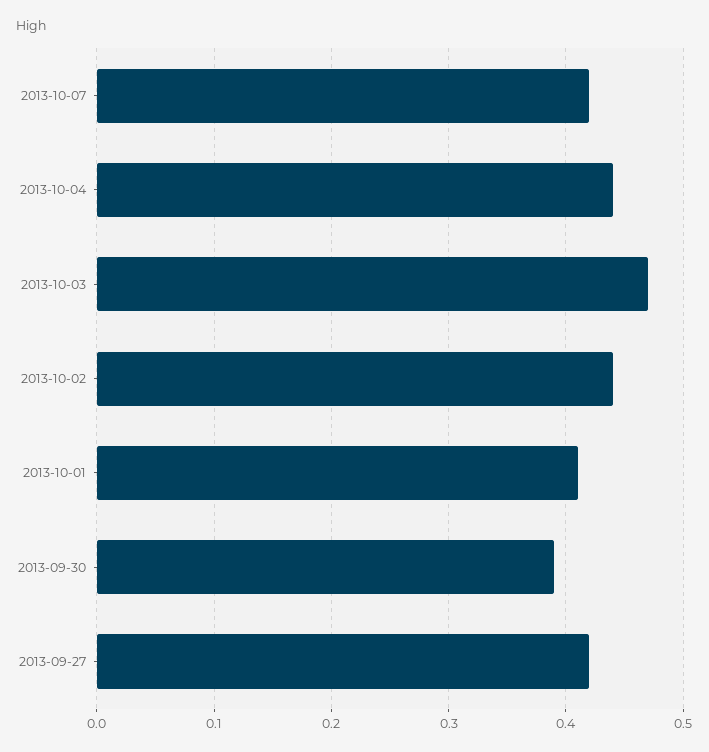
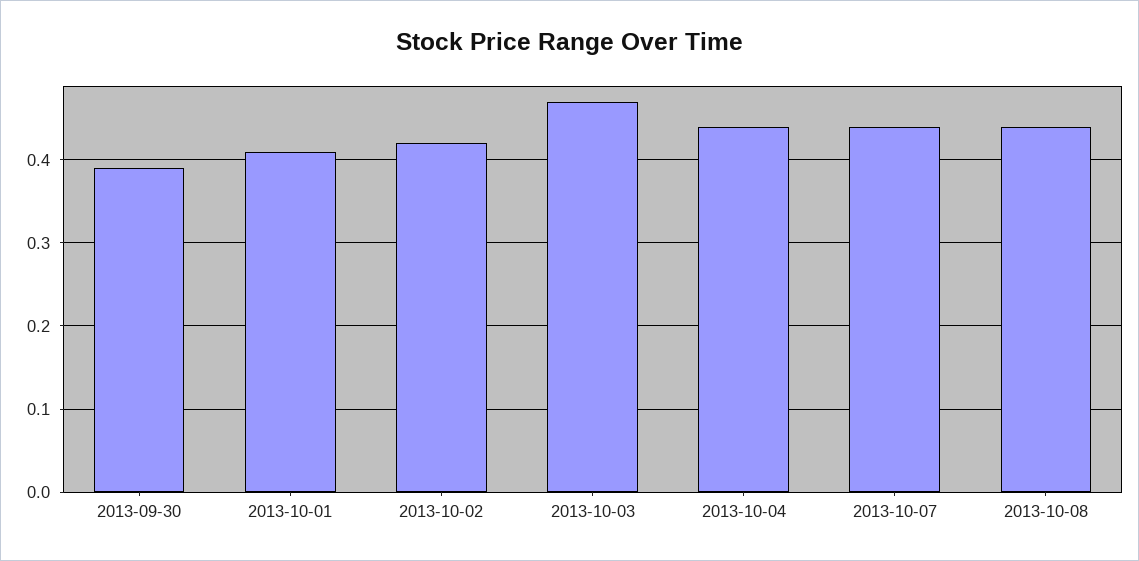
2013-10-07: 0.42 -> 0.44
2013-10-02: 0.44 -> 0.42
2013-09-27: 0.42 -> none
2013-10-08: none -> 0.44

